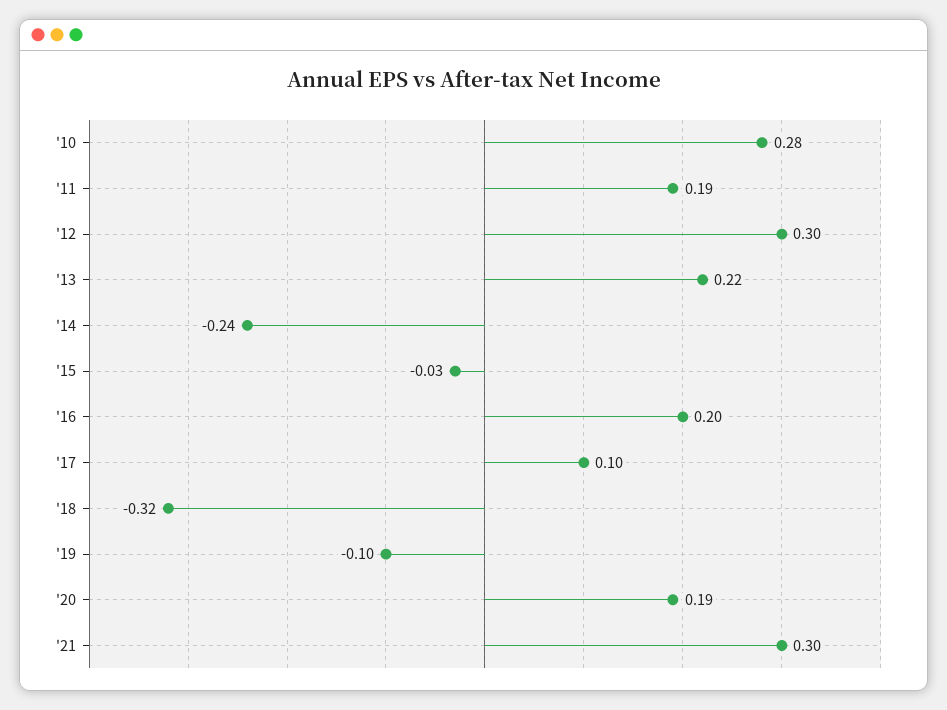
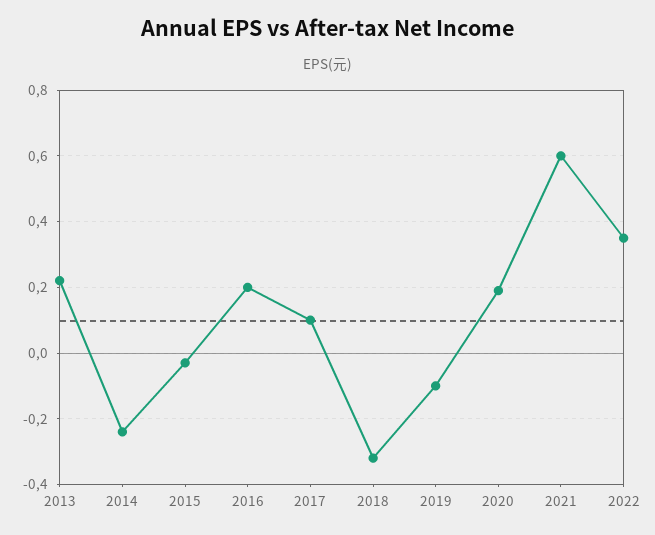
'10: 0.28 -> none
'11: 0.19 -> none
'12: 0.3 -> none
'21: 0.3 -> 0.6
2022: none -> 0.35

